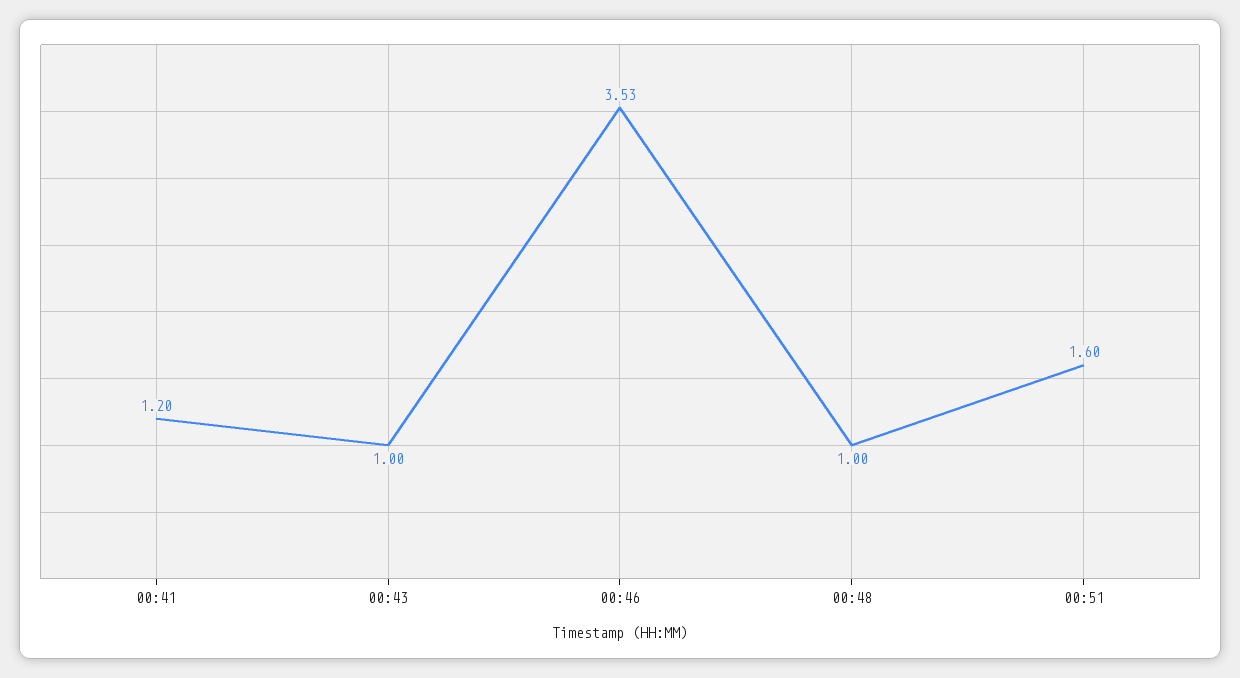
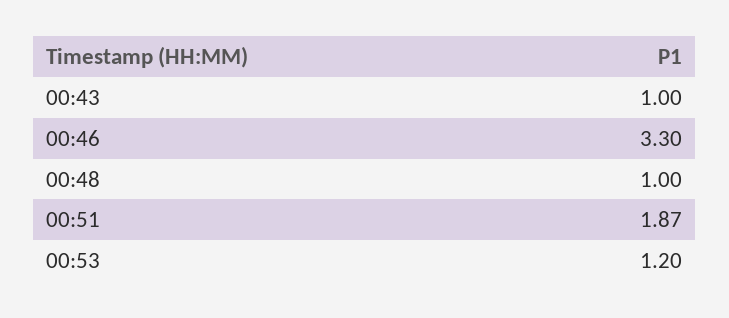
00:41: 1.2 -> none
00:46: 3.53 -> 3.3
00:51: 1.6 -> 1.87
00:53: none -> 1.2

